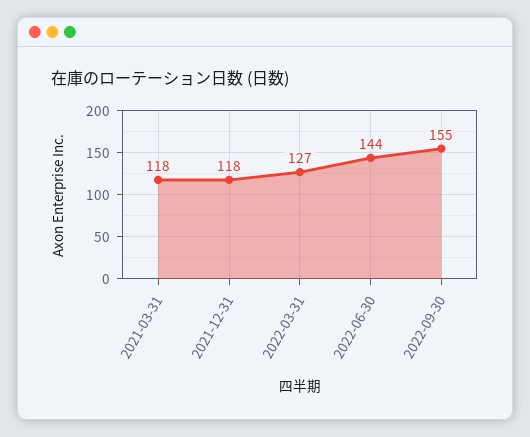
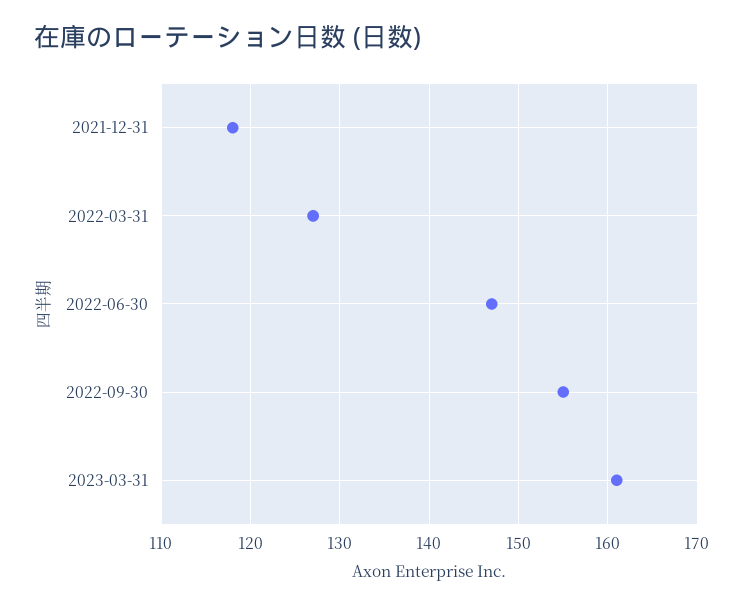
2021-03-31: 118 -> none
2022-06-30: 144 -> 147
2023-03-31: none -> 161

